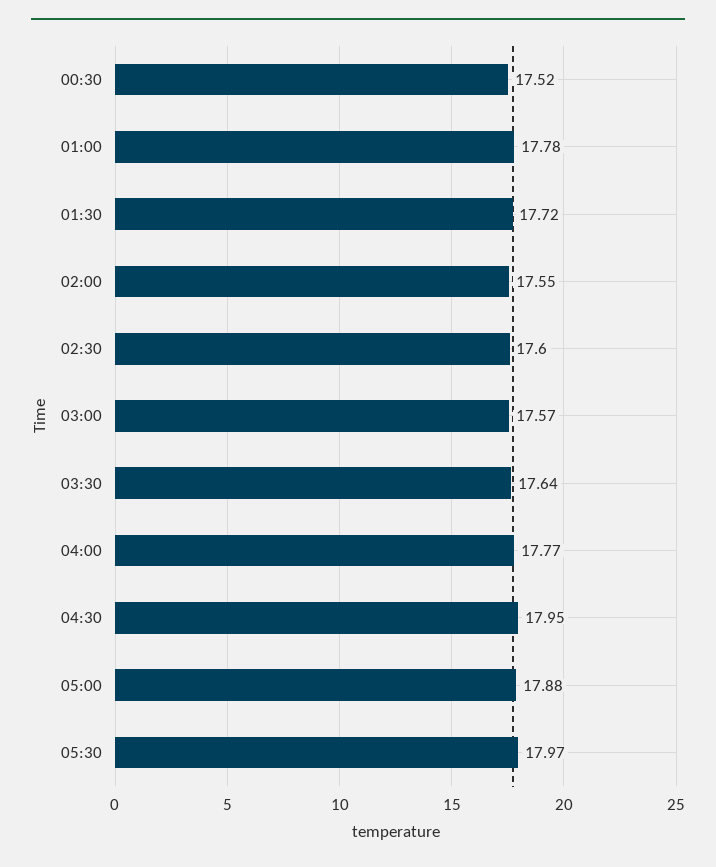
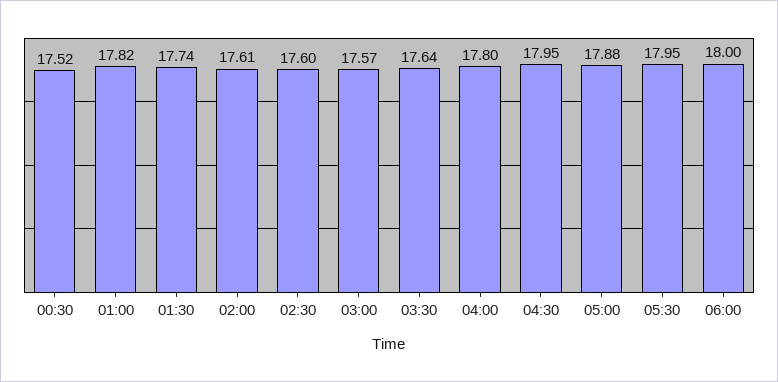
01:00: 17.78 -> 17.82
01:30: 17.72 -> 17.74
02:00: 17.55 -> 17.61
04:00: 17.77 -> 17.8
05:30: 17.97 -> 17.95
06:00: none -> 18

